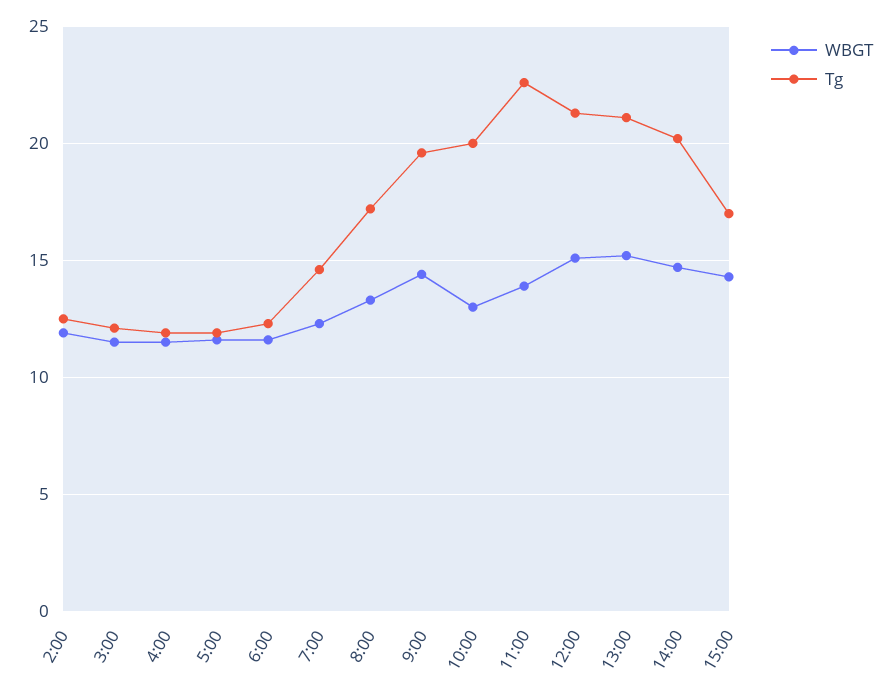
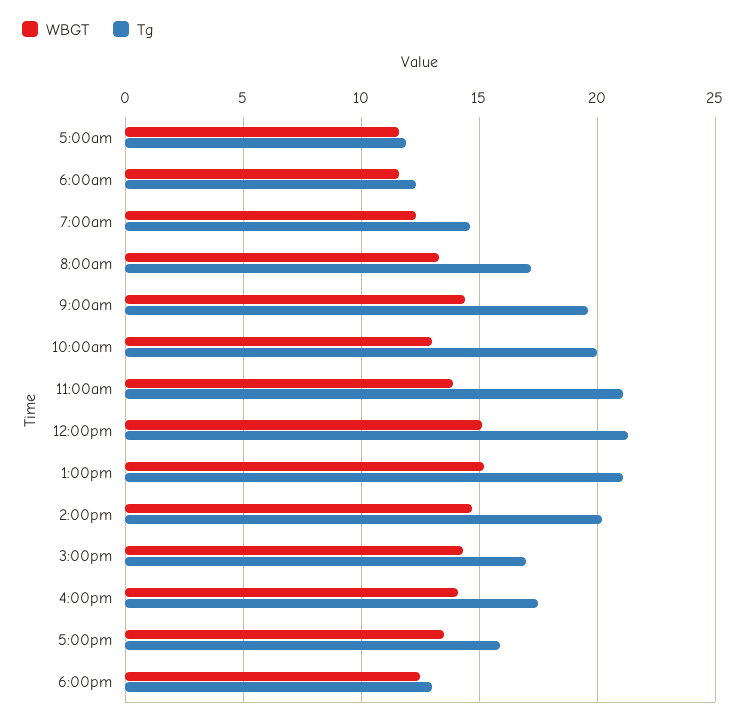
WBGT, 2:00: 12 -> none
Tg, 2:00: 12.5 -> none
WBGT, 3:00: 11.5 -> none
Tg, 3:00: 12 -> none
WBGT, 4:00: 11.5 -> none
Tg, 4:00: 12 -> none
Tg, 11:00: 22.5 -> 21
WBGT, 4:00pm: none -> 14
Tg, 4:00pm: none -> 17.5
WBGT, 5:00pm: none -> 13.5
Tg, 5:00pm: none -> 16
WBGT, 6:00pm: none -> 12.5
Tg, 6:00pm: none -> 13

